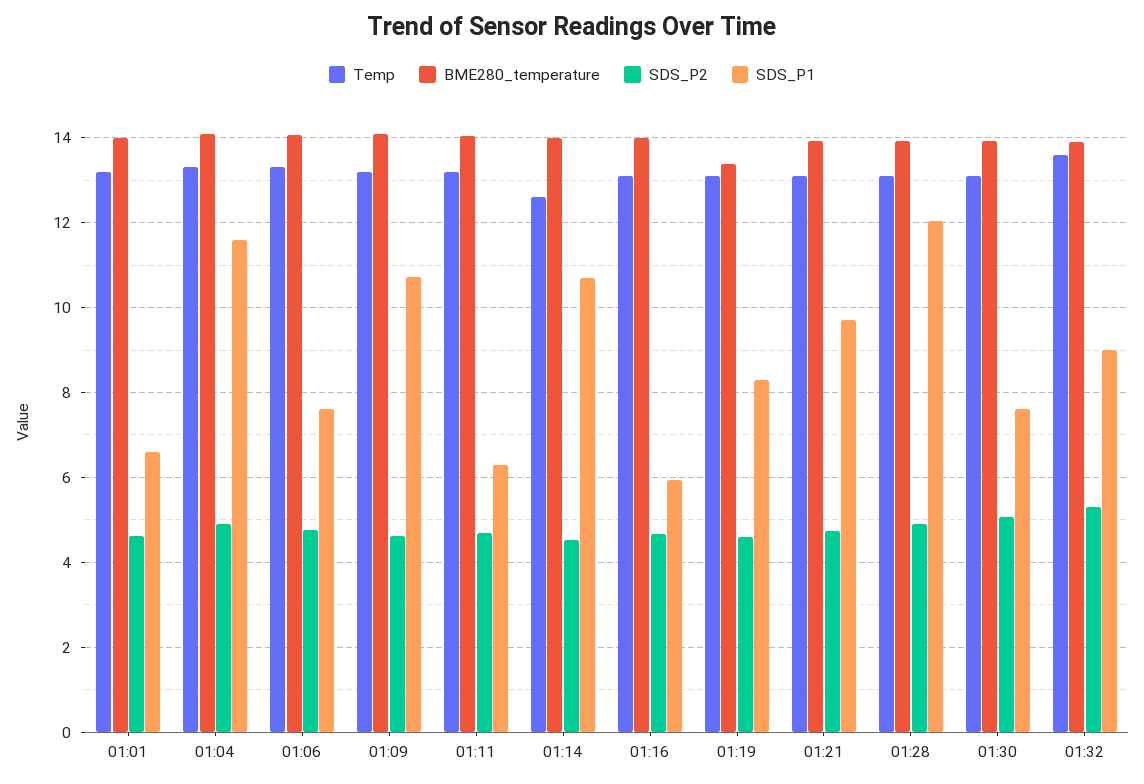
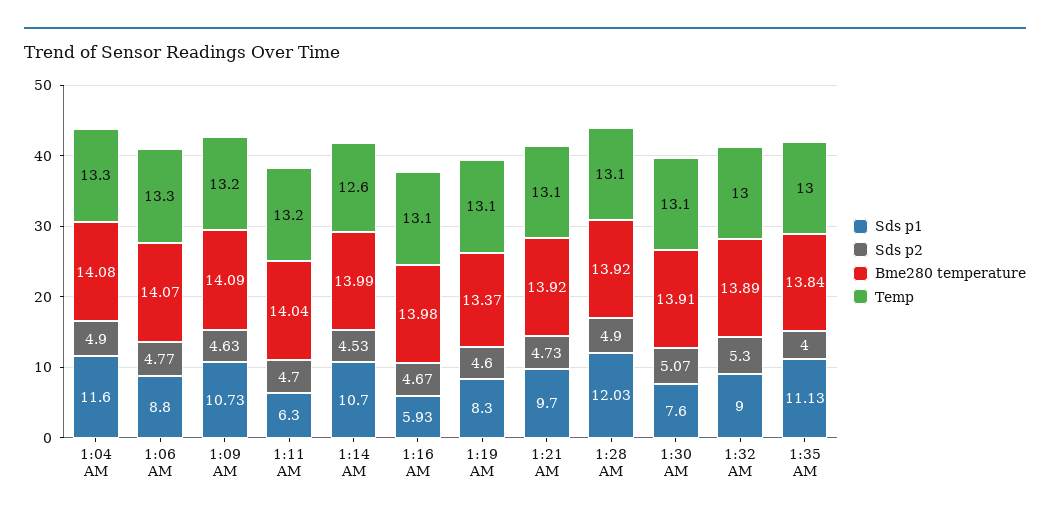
Temp, 01:01: 13.2 -> none
BME280_temperature, 01:01: 14 -> none
SDS_P2, 01:01: 4.6 -> none
SDS_P1, 01:01: 6.6 -> none
SDS_P1, 01:06: 7.6 -> 8.8
Temp, 01:32: 13.6 -> 13
SDS_P1, 1:35 AM: none -> 11.13
SDS_P2, 1:35 AM: none -> 4
BME280_temperature, 1:35 AM: none -> 13.84
Temp, 1:35 AM: none -> 13

